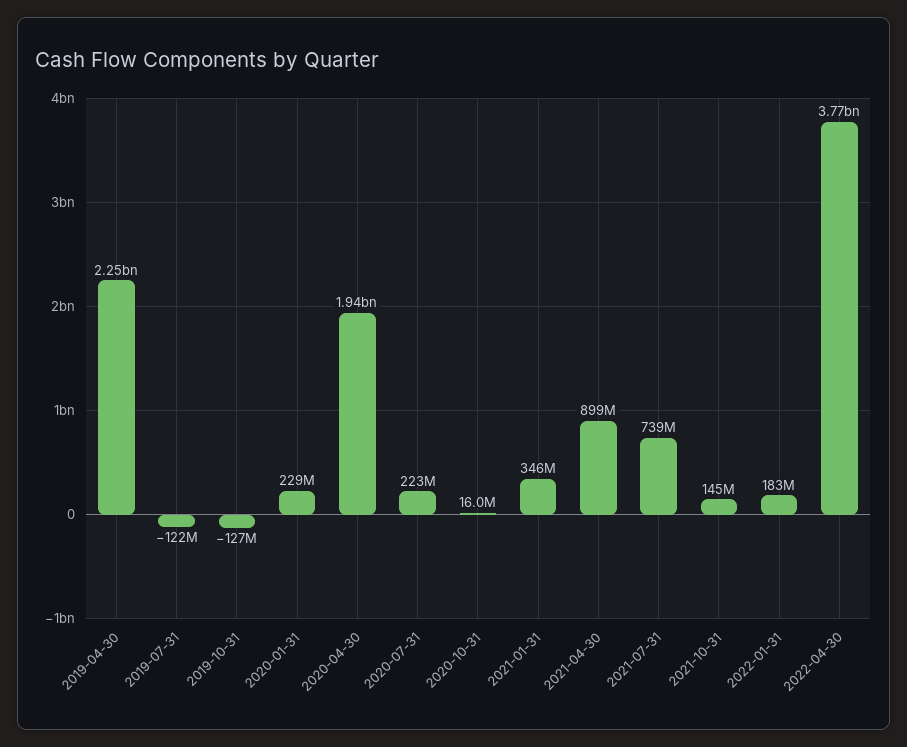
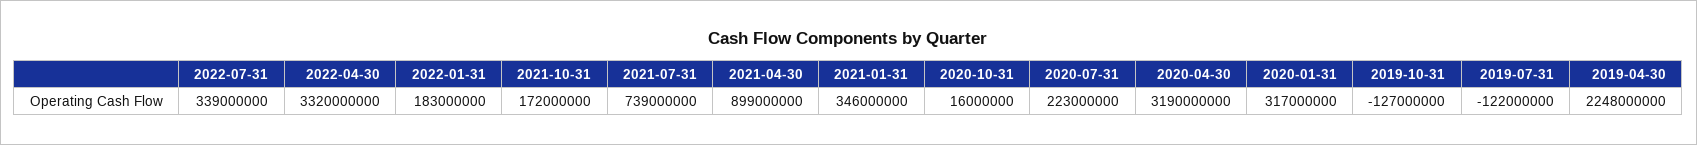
2020-01-31: 229000000 -> 317000000
2020-04-30: 1940000000 -> 3190000000
2021-10-31: 145000000 -> 172000000
2022-04-30: 3770000000 -> 3320000000
2022-07-31: none -> 339000000

